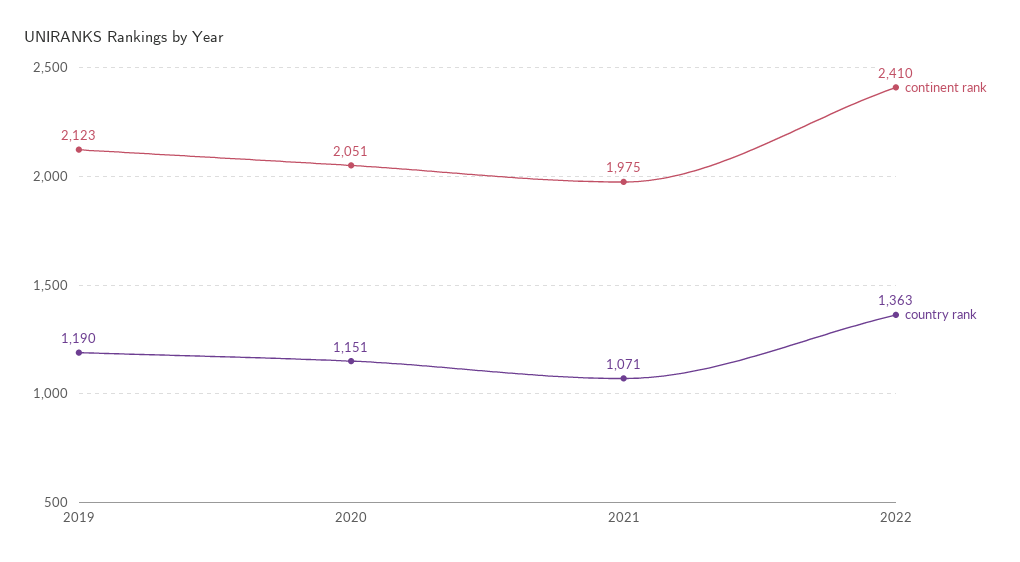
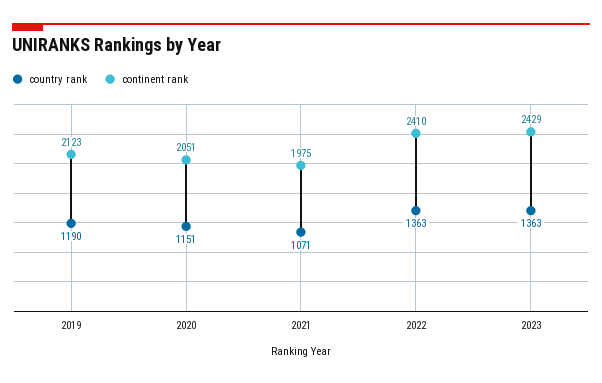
country rank, 2023: none -> 1363
continent rank, 2023: none -> 2429

